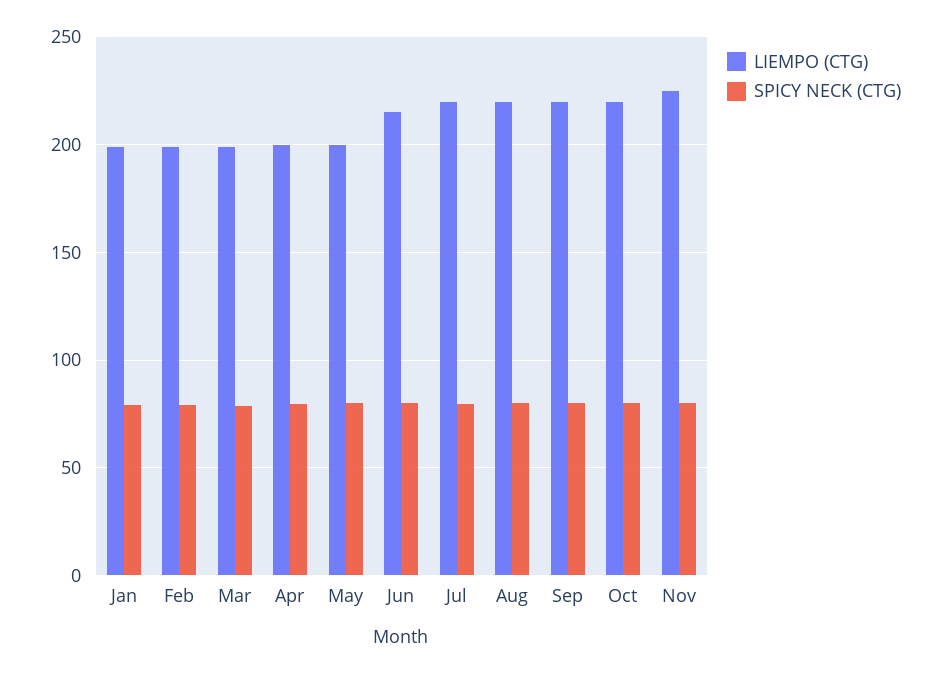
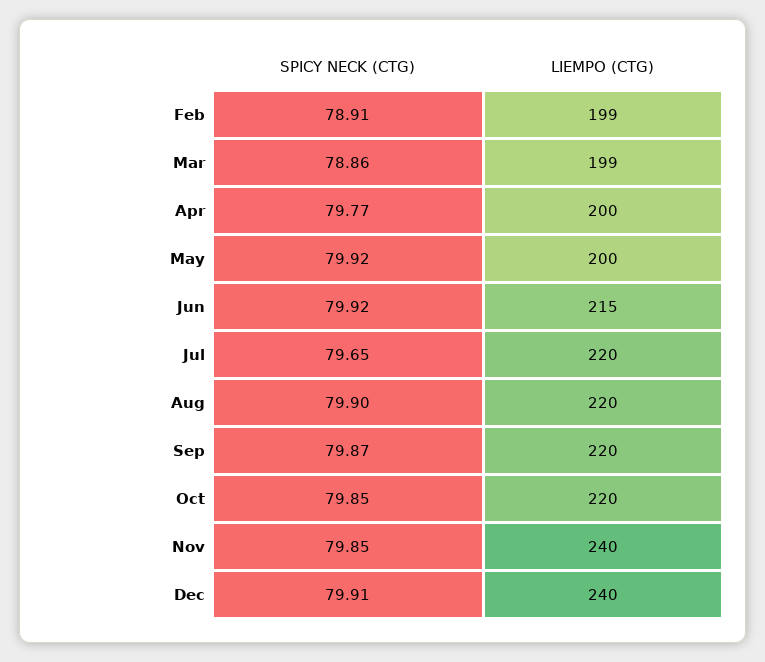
LIEMPO (CTG), Jan: 200 -> none
SPICY NECK (CTG), Jan: 80 -> none
LIEMPO (CTG), Nov: 225 -> 240
SPICY NECK (CTG), Dec: none -> 79.91
LIEMPO (CTG), Dec: none -> 240

